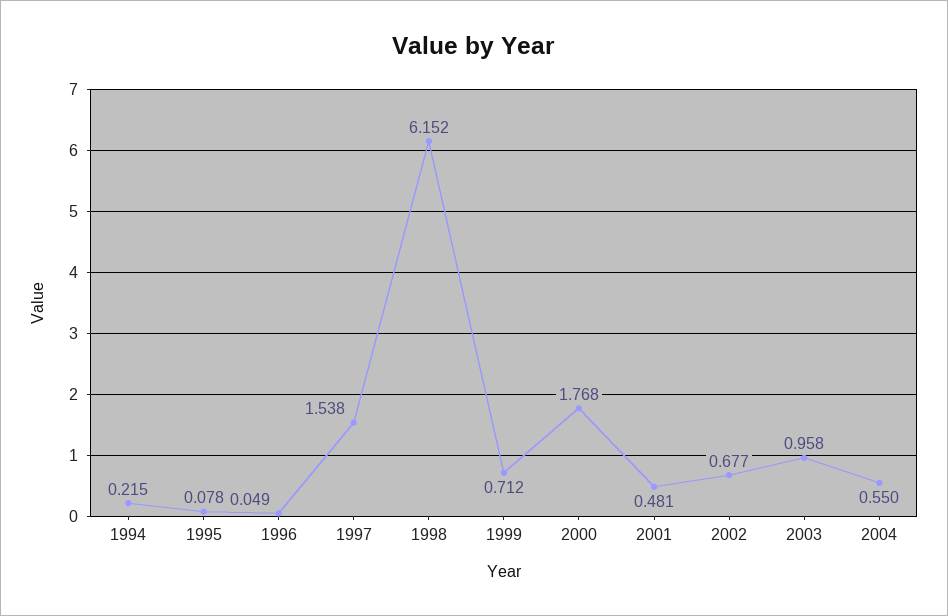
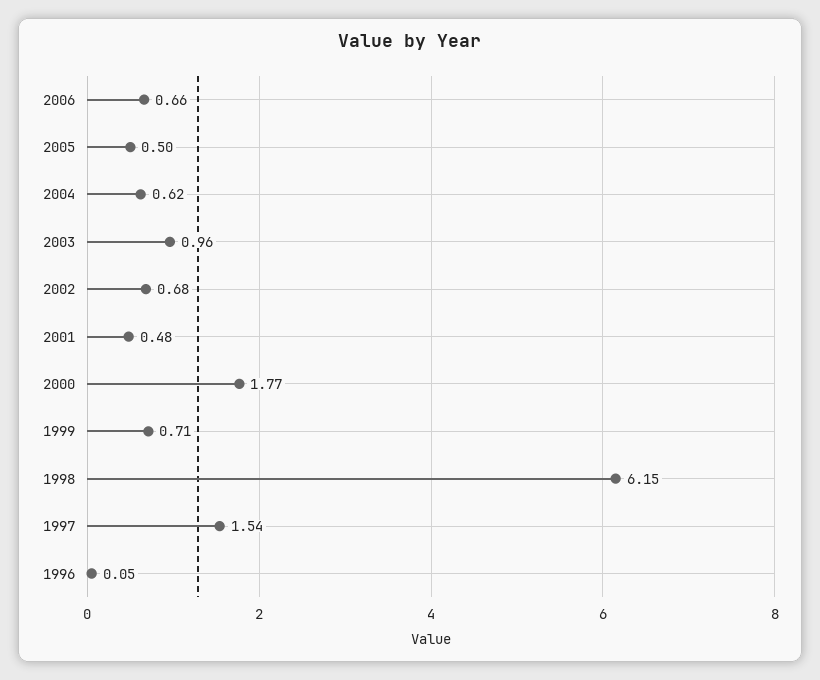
1994: 0.215 -> none
1995: 0.078 -> none
2004: 0.55 -> 0.62
2006: none -> 0.66
2005: none -> 0.5

